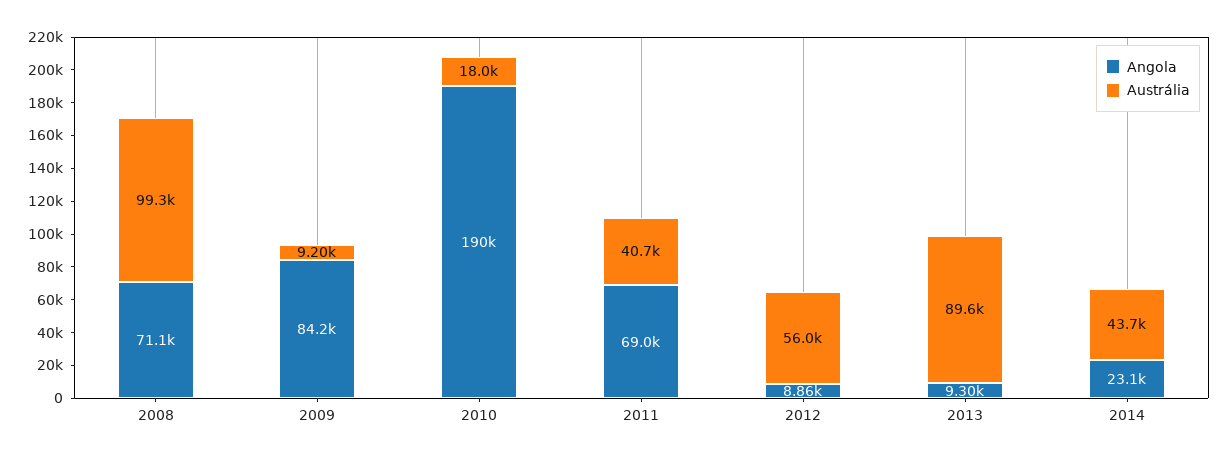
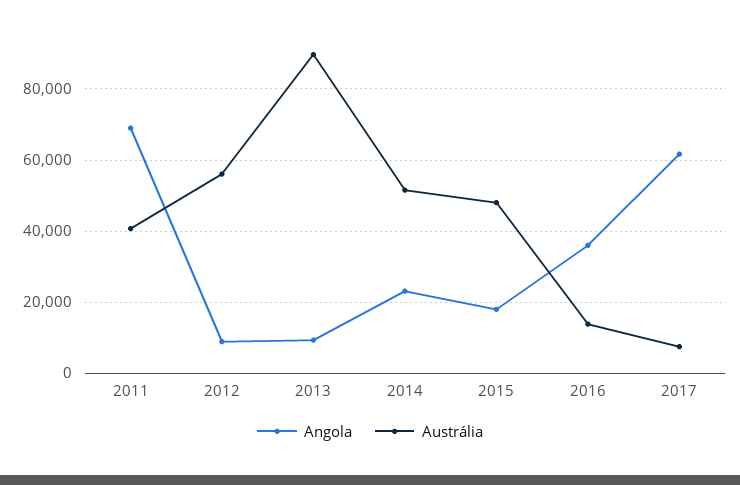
Angola, 2008: 71100 -> none
Austrália, 2008: 99300 -> none
Angola, 2009: 84200 -> none
Austrália, 2009: 9200 -> none
Angola, 2010: 190000 -> none
Austrália, 2010: 18000 -> none
Austrália, 2014: 43700 -> 52000
Angola, 2015: none -> 18000
Austrália, 2015: none -> 48000
Angola, 2016: none -> 36000
Austrália, 2016: none -> 14000
Angola, 2017: none -> 62000
Austrália, 2017: none -> 8000

